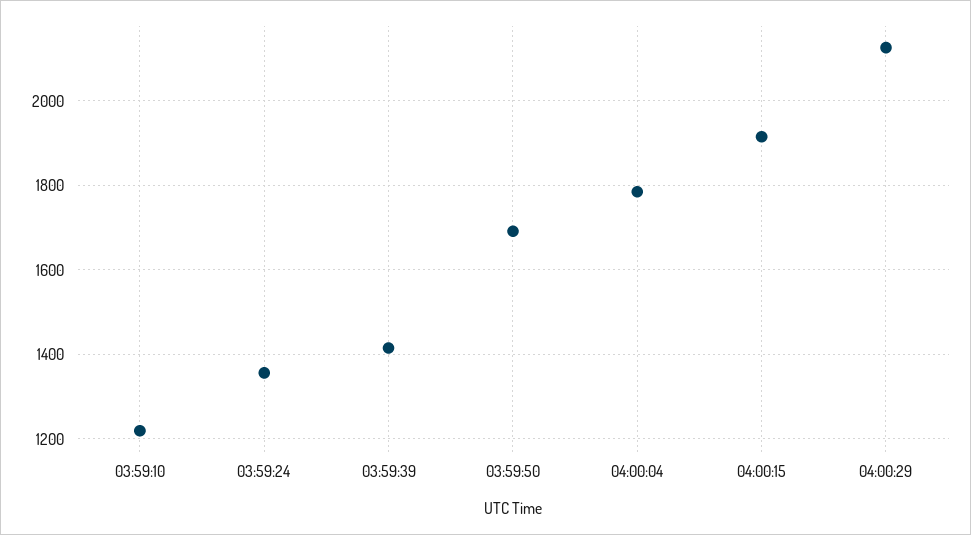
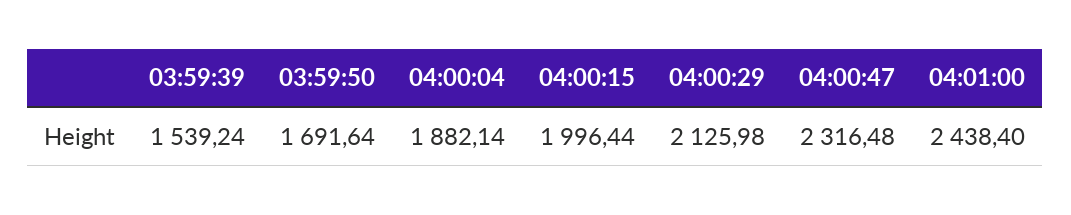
03:59:10: 1220 -> none
03:59:24: 1360 -> none
03:59:39: 1420 -> 1539.24
04:00:04: 1780 -> 1882.14
04:00:15: 1920 -> 1996.44
04:00:47: none -> 2316.48
04:01:00: none -> 2438.4

